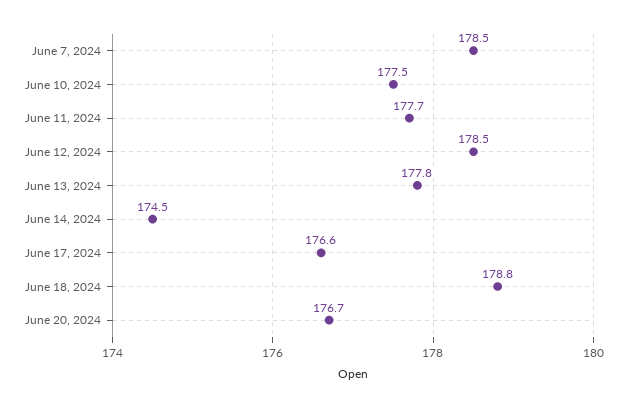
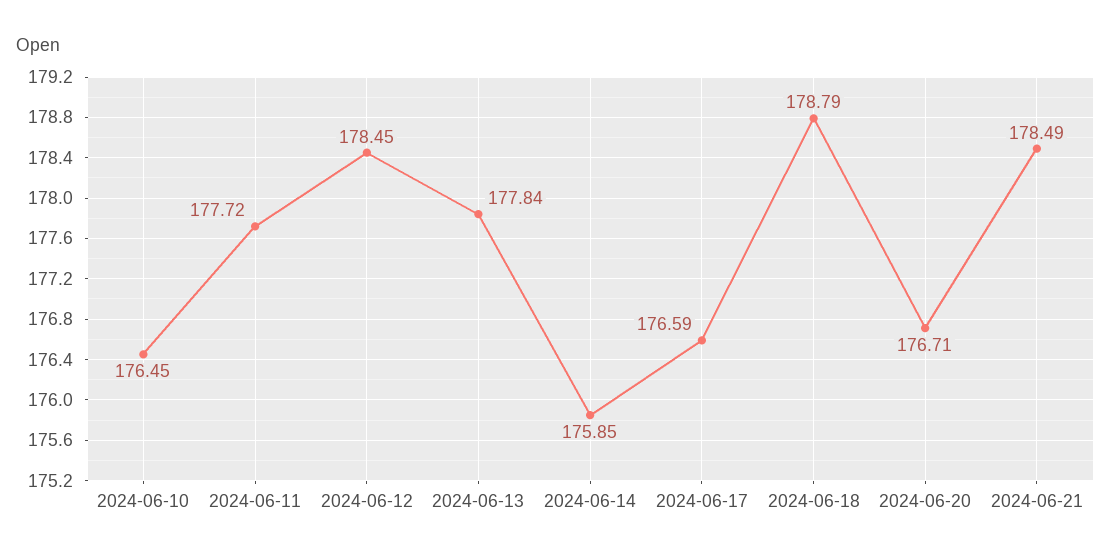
June 7, 2024: 178.5 -> none
June 10, 2024: 177.5 -> 176.45
June 14, 2024: 174.5 -> 175.85
2024-06-21: none -> 178.49

